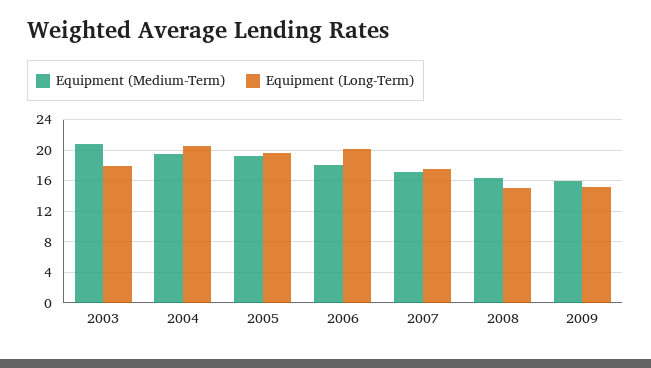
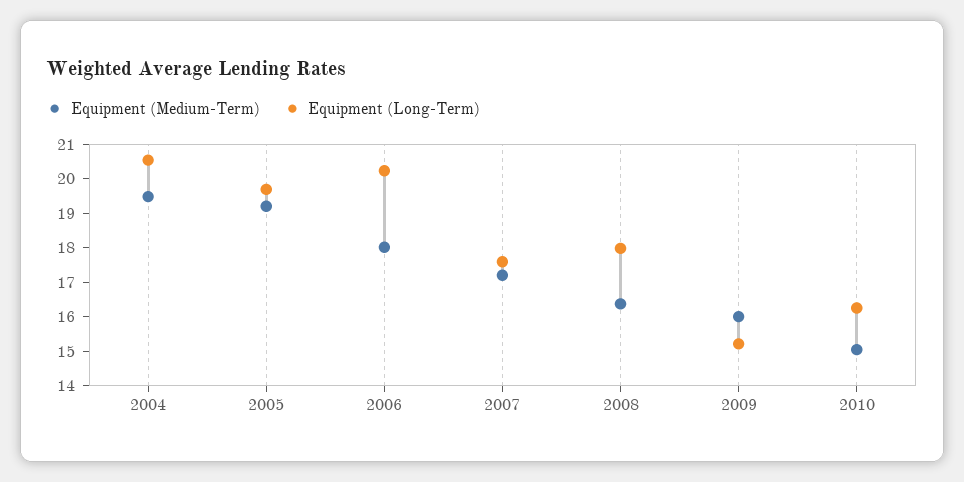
Equipment (Medium-Term), 2003: 21 -> none
Equipment (Long-Term), 2003: 18 -> none
Equipment (Long-Term), 2008: 15 -> 18
Equipment (Medium-Term), 2010: none -> 15
Equipment (Long-Term), 2010: none -> 16.25

